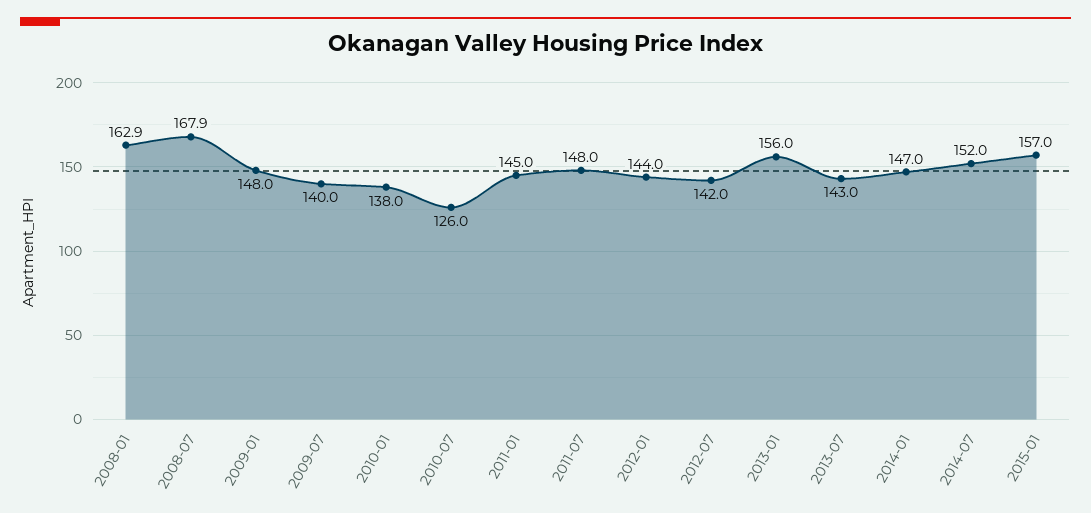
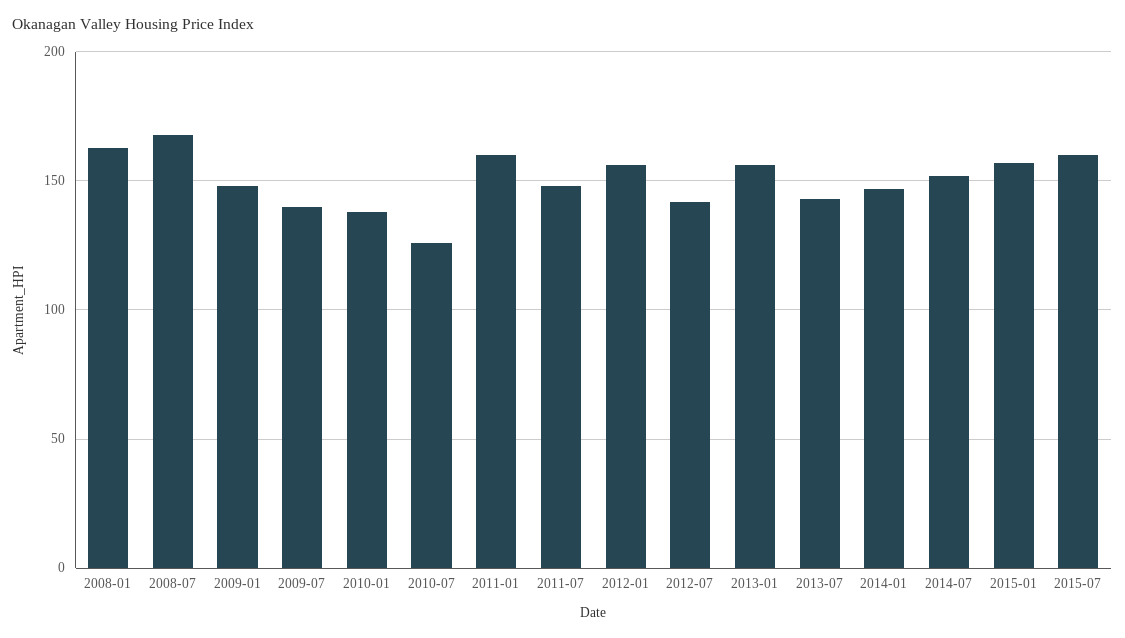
2011-01: 145 -> 160
2012-01: 144 -> 155
2015-07: none -> 160

